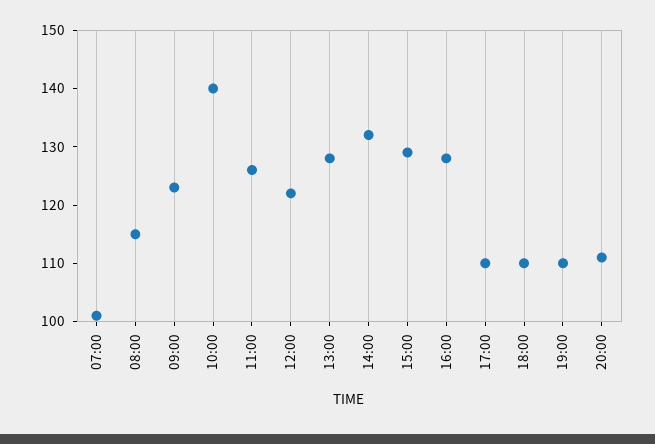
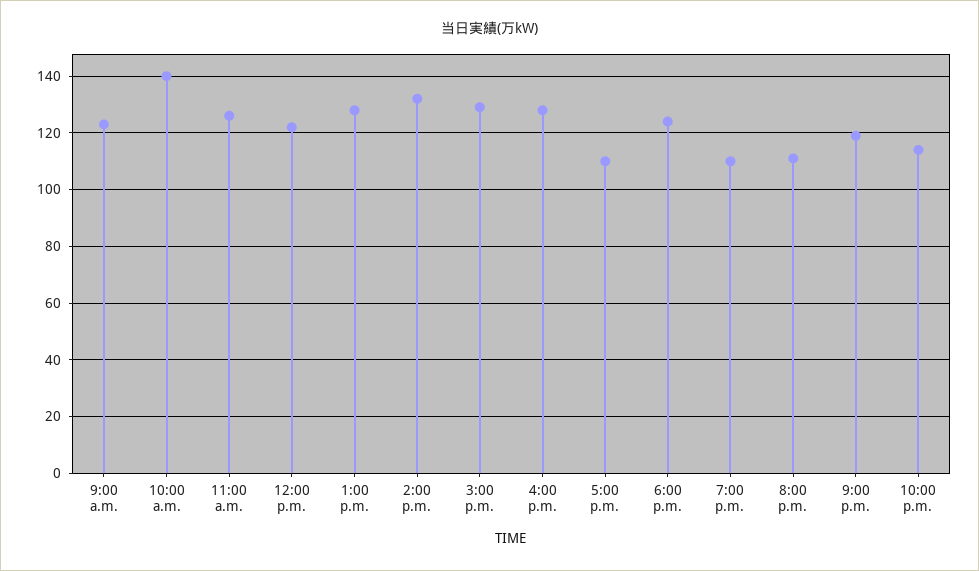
07:00: 100 -> none
08:00: 115 -> none
18:00: 110 -> 125
9:00 p.m.: none -> 120
10:00 p.m.: none -> 115

